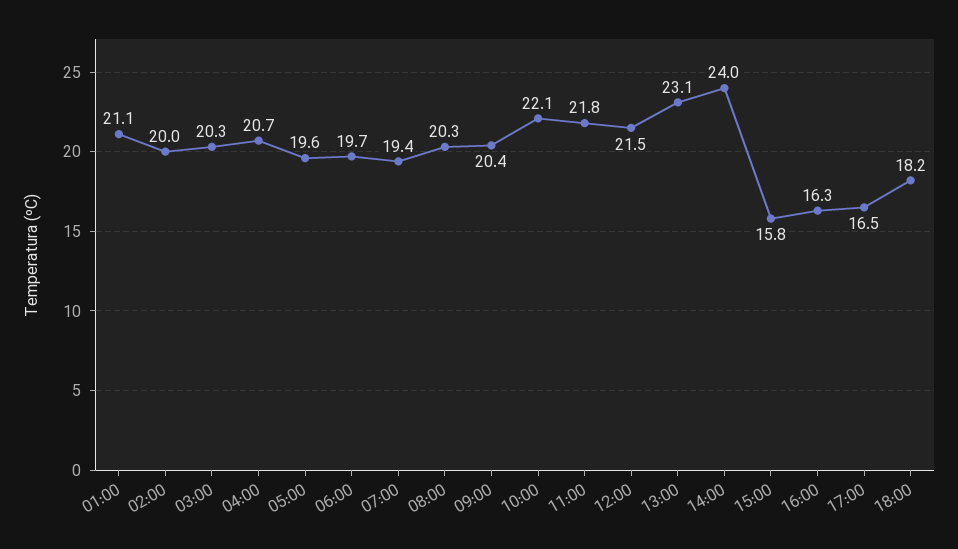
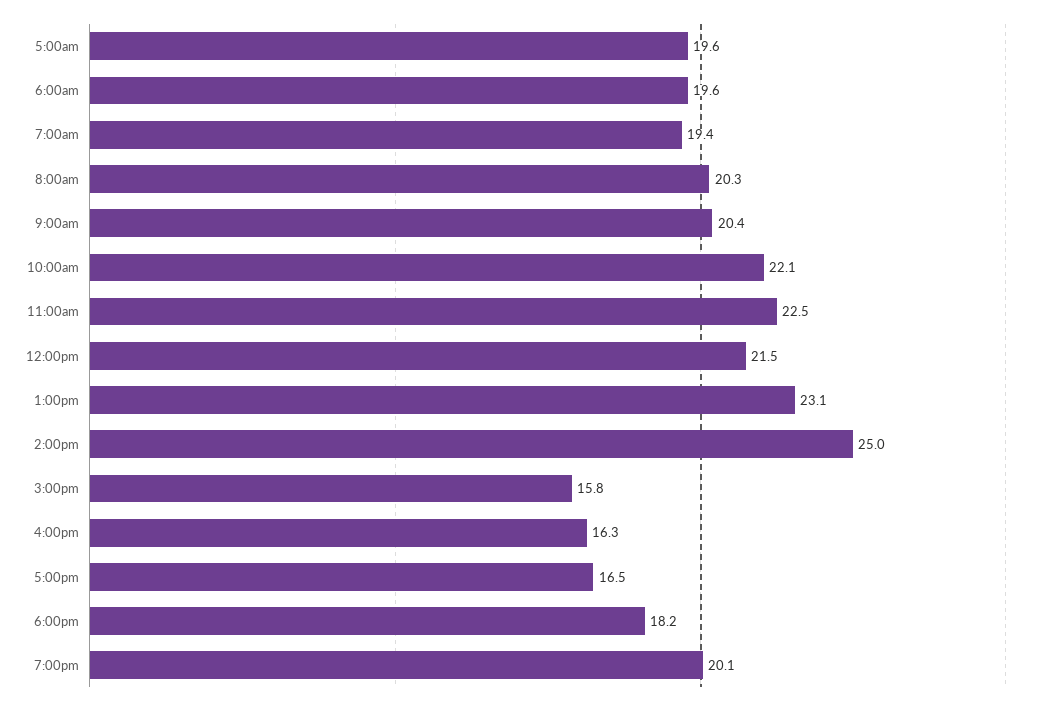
01:00: 21.1 -> none
02:00: 20 -> none
03:00: 20.3 -> none
04:00: 20.7 -> none
06:00: 19.7 -> 19.6
11:00: 21.8 -> 22.5
14:00: 24 -> 25
7:00pm: none -> 20.1

